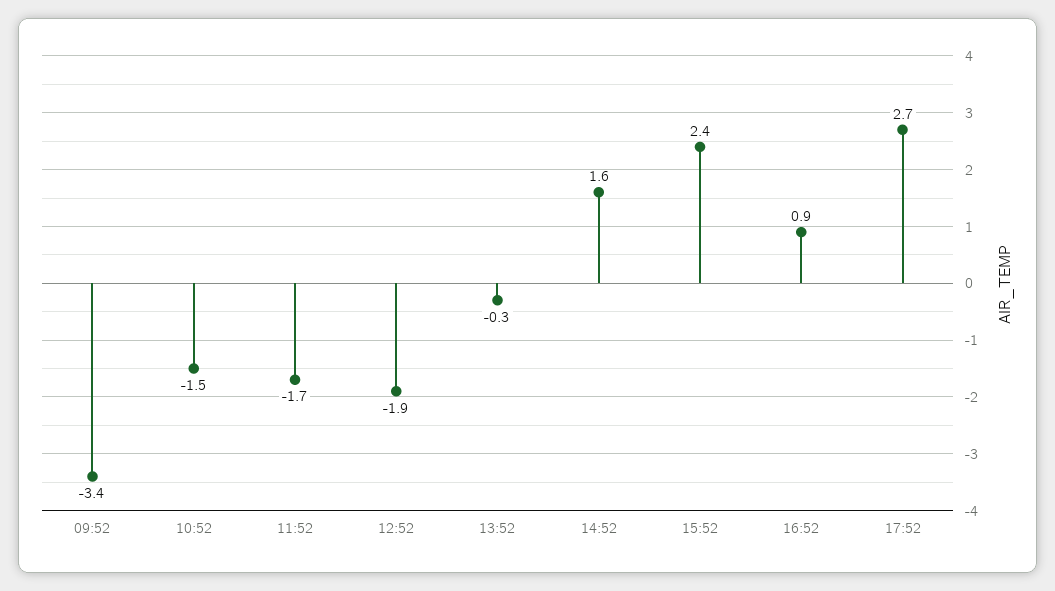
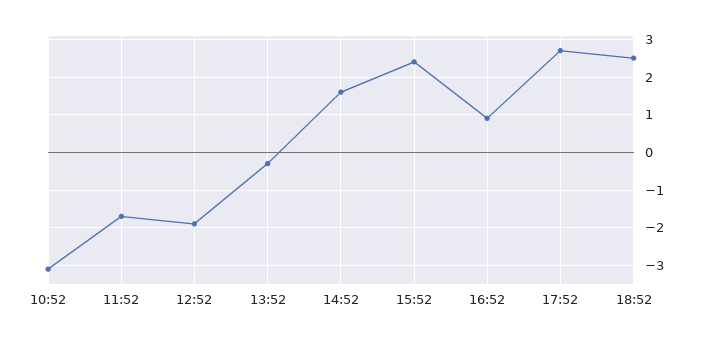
09:52: -3.4 -> none
10:52: -1.5 -> -3
18:52: none -> 2.5

